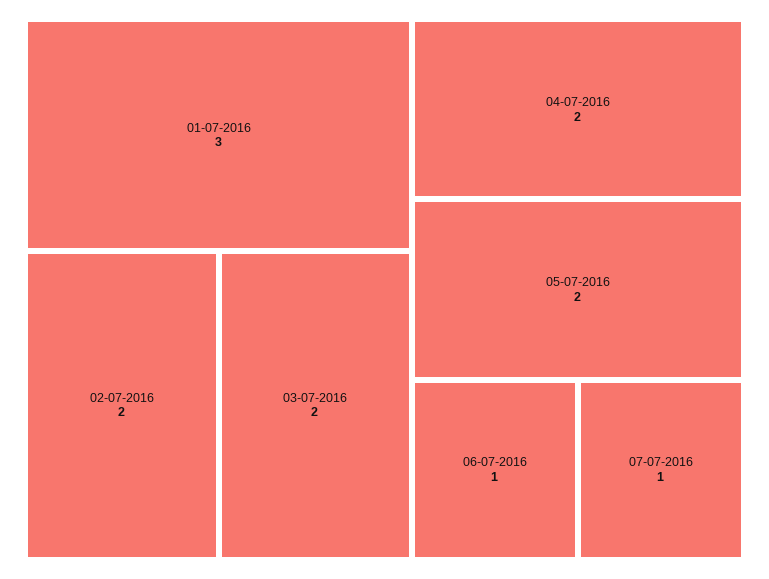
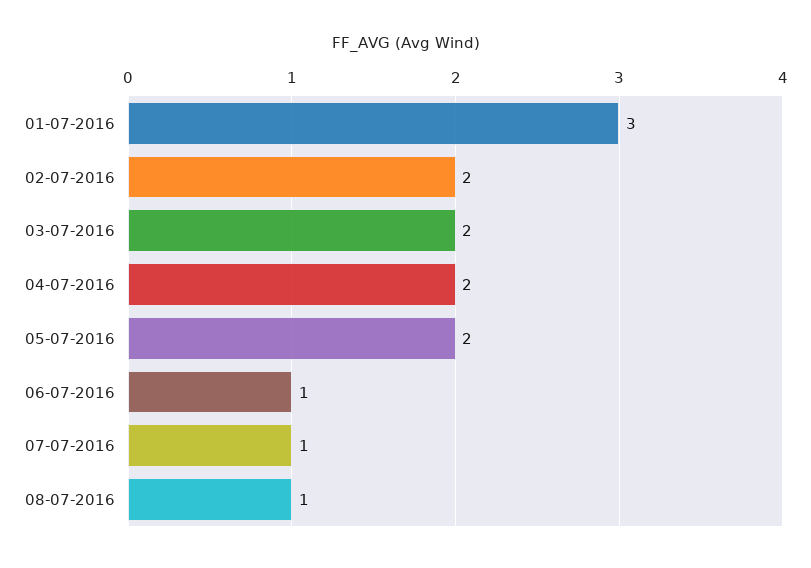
08-07-2016: none -> 1

